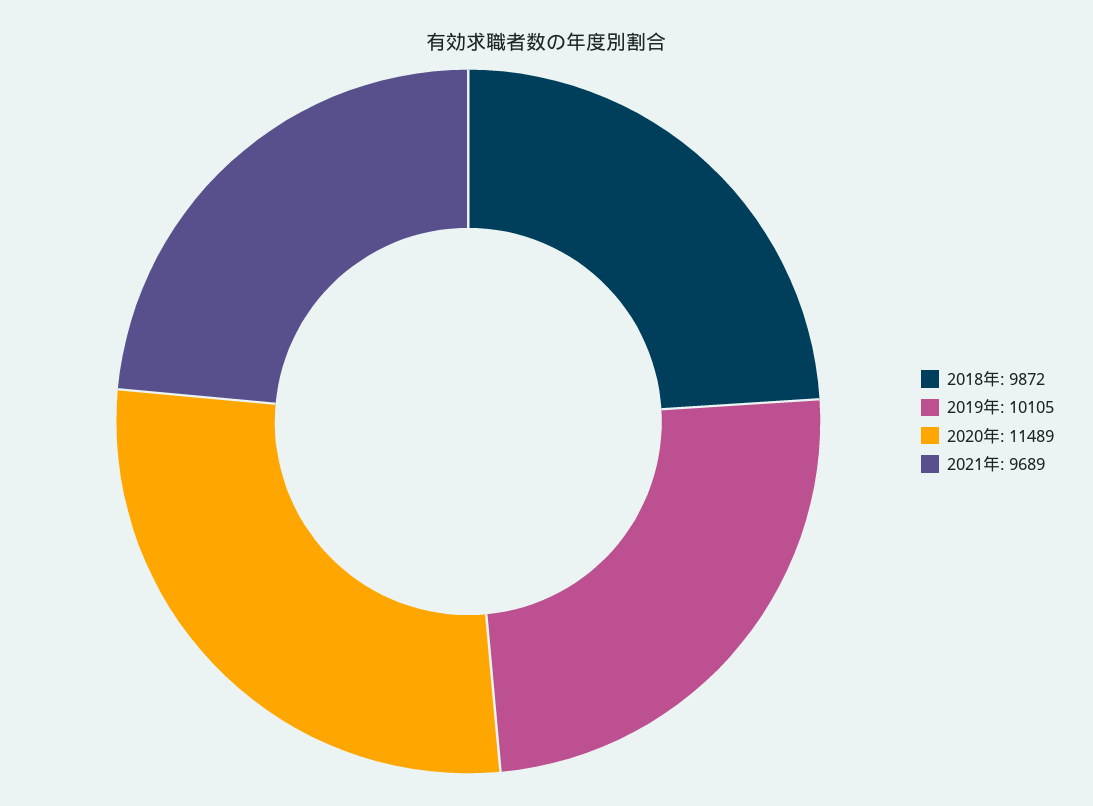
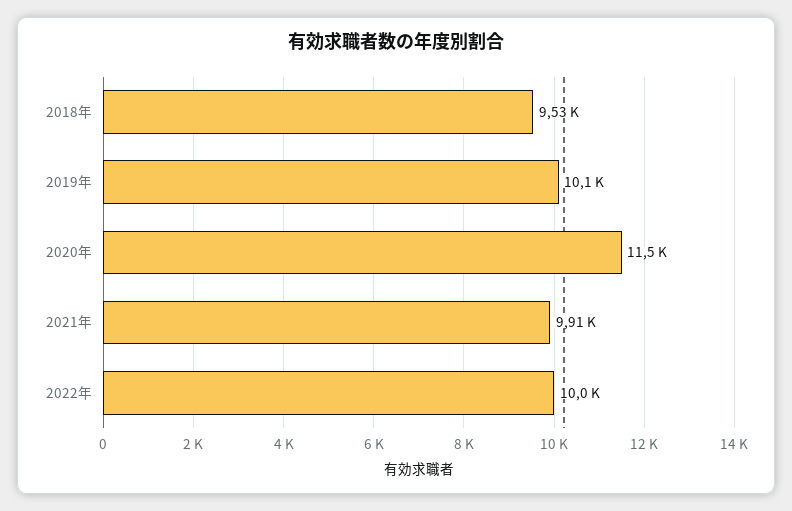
2018年: 9872 -> 9530
2021年: 9689 -> 9910
2022年: none -> 10000

